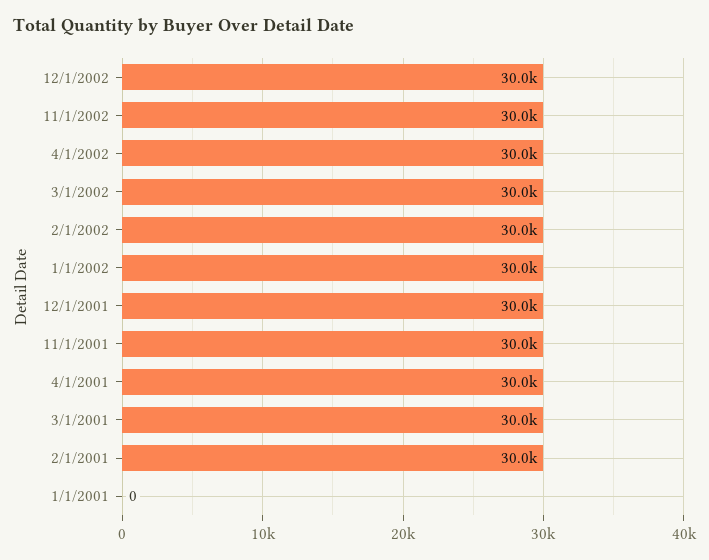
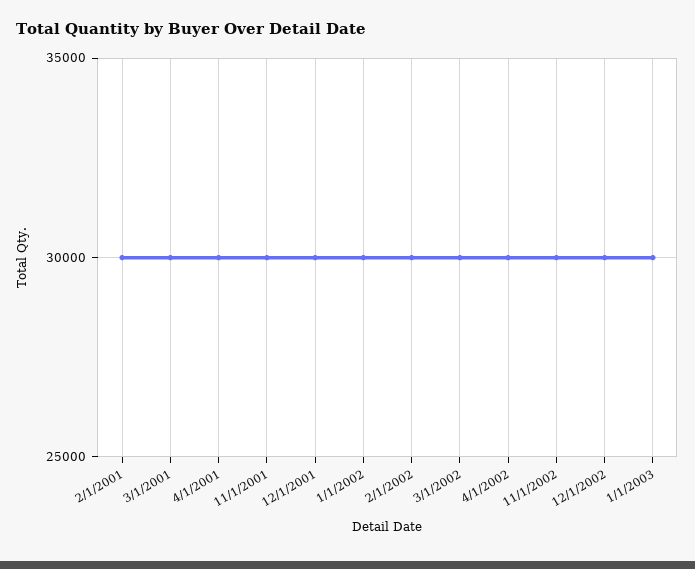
1/1/2001: 0 -> none
1/1/2003: none -> 30000

